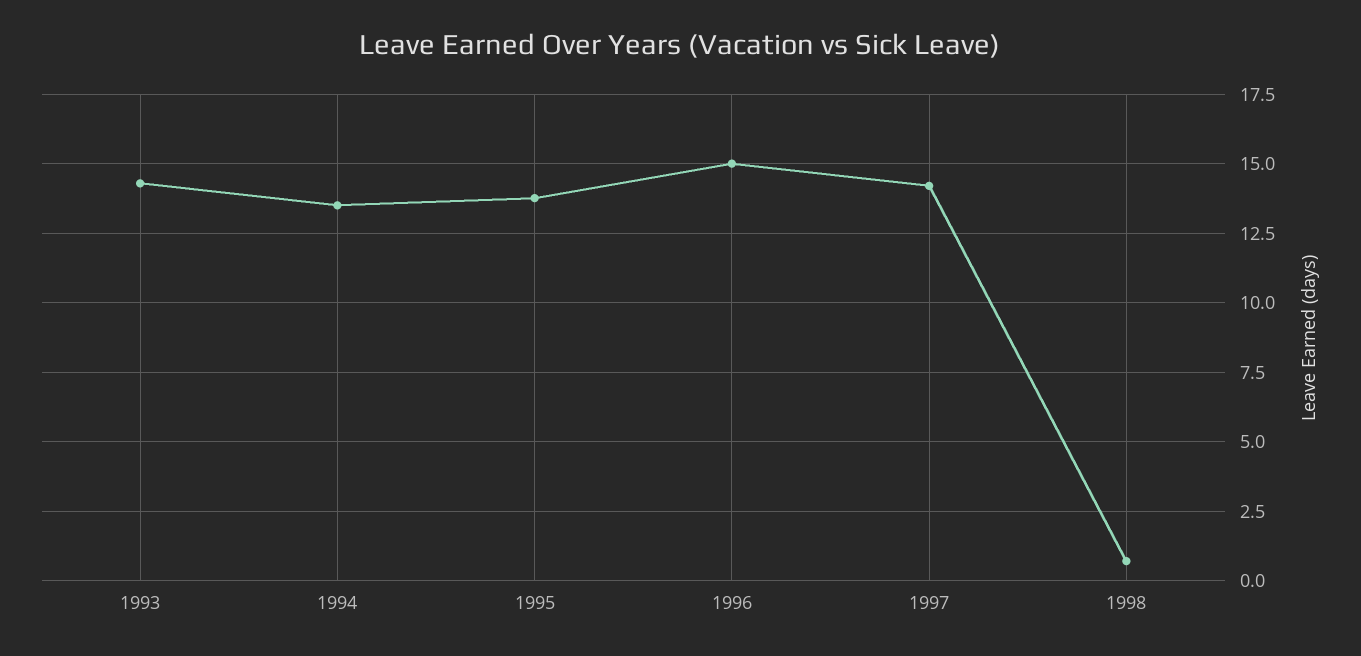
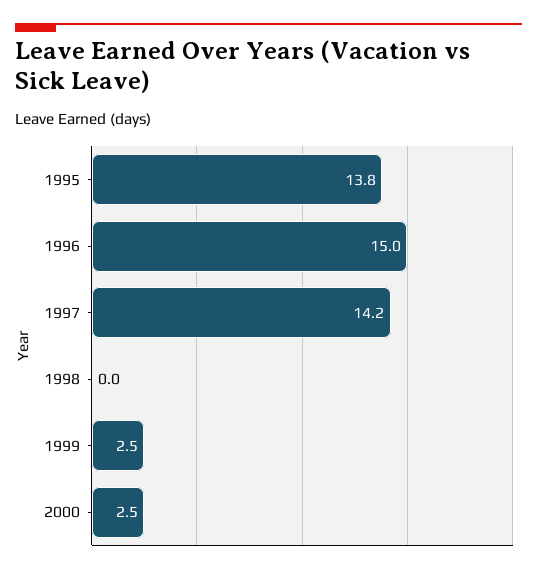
1993: 14.25 -> none
1994: 13.5 -> none
1998: 0.75 -> 0
1999: none -> 2.5
2000: none -> 2.5

